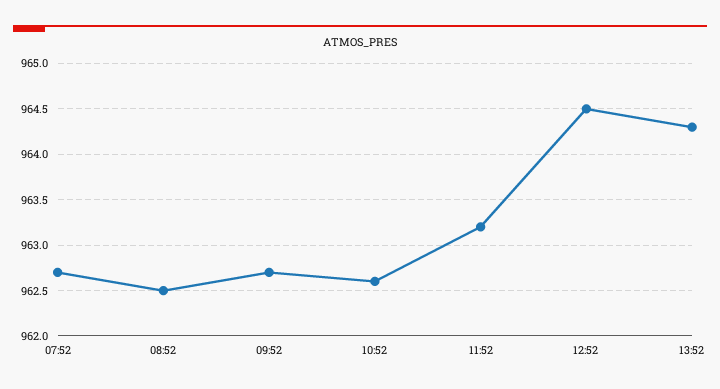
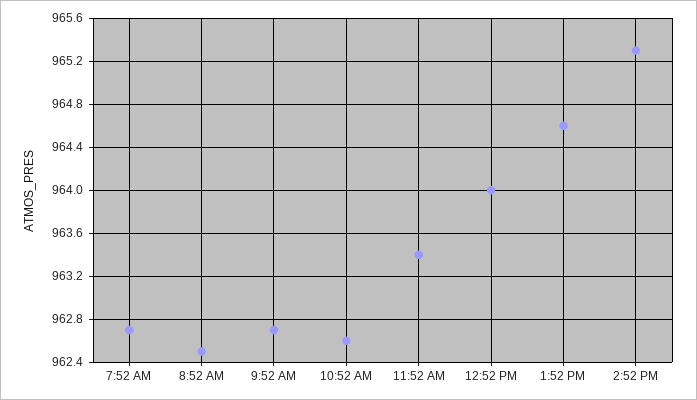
11:52: 963.2 -> 963.4
12:52: 964.5 -> 964
13:52: 964.3 -> 964.6
2:52 PM: none -> 965.3

